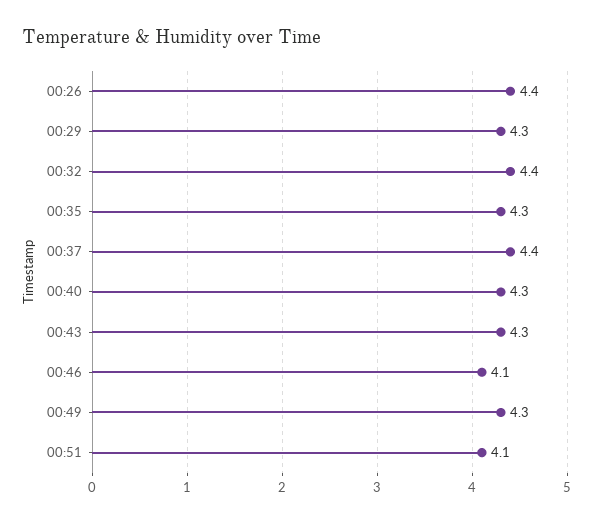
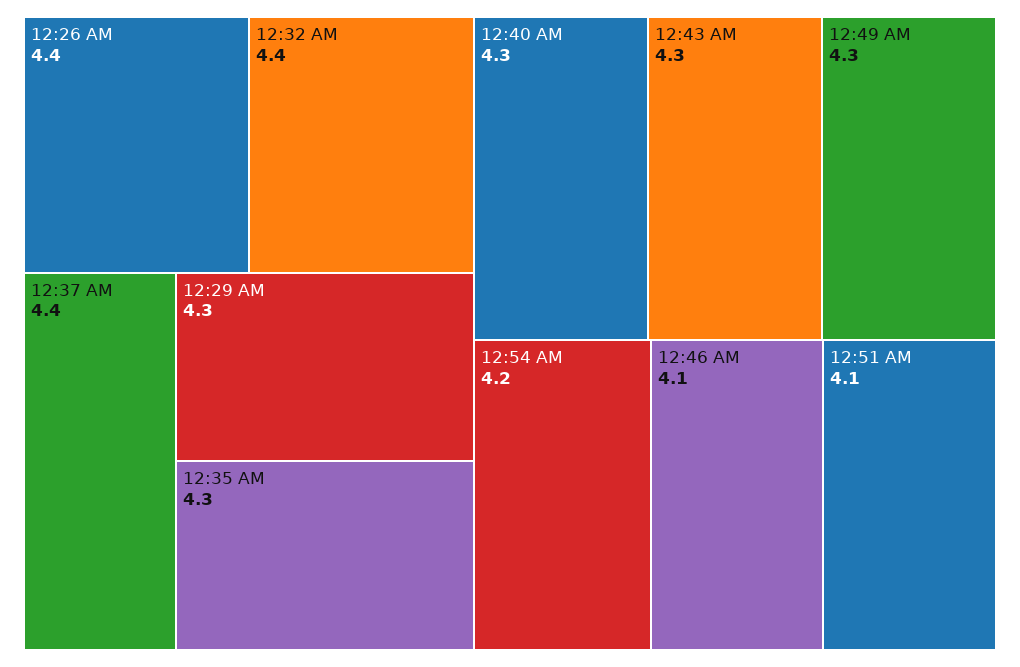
12:54 AM: none -> 4.2

